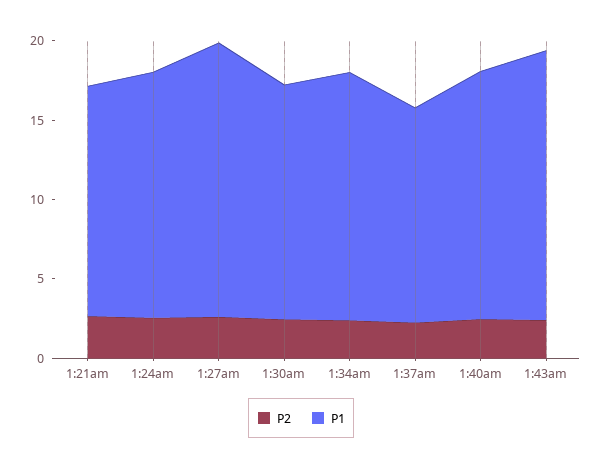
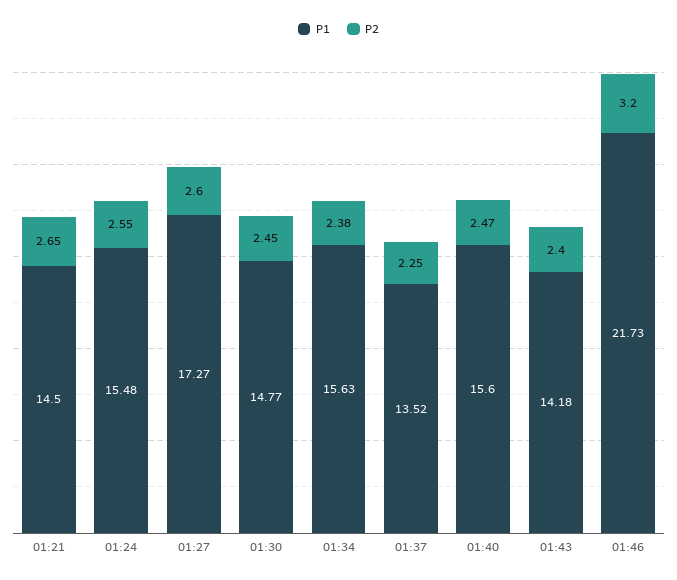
P1, 1:43am: 17 -> 14.18
P1, 01:46: none -> 21.73
P2, 01:46: none -> 3.2

